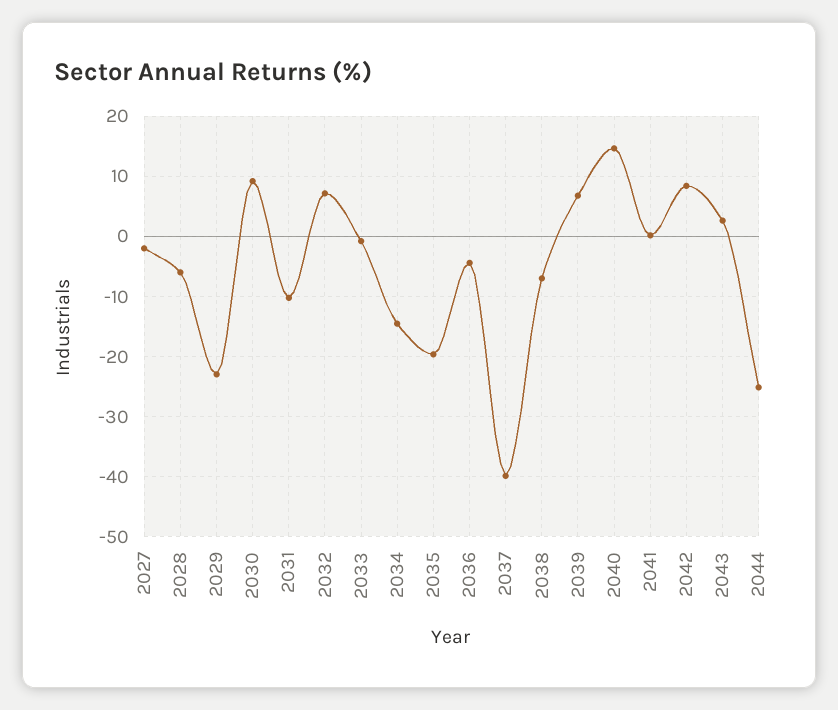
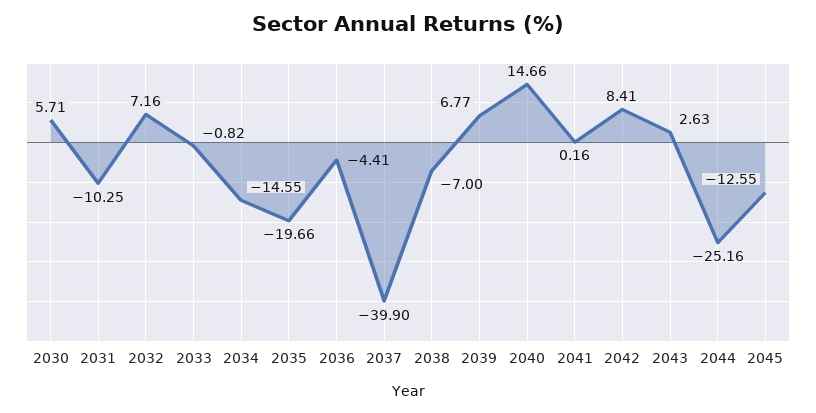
2027: -2 -> none
2028: -6 -> none
2029: -23 -> none
2030: 9 -> 5.71
2045: none -> -12.55

